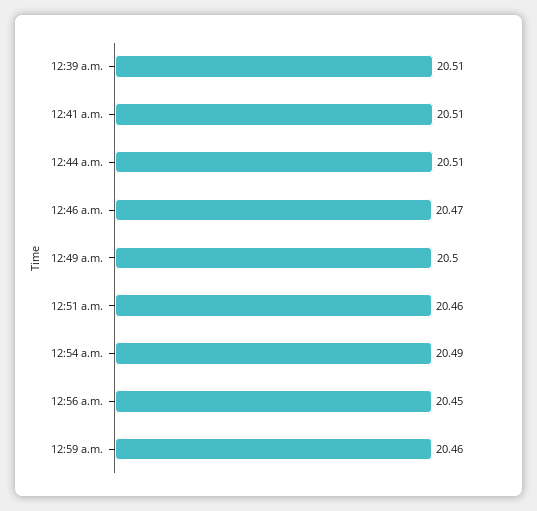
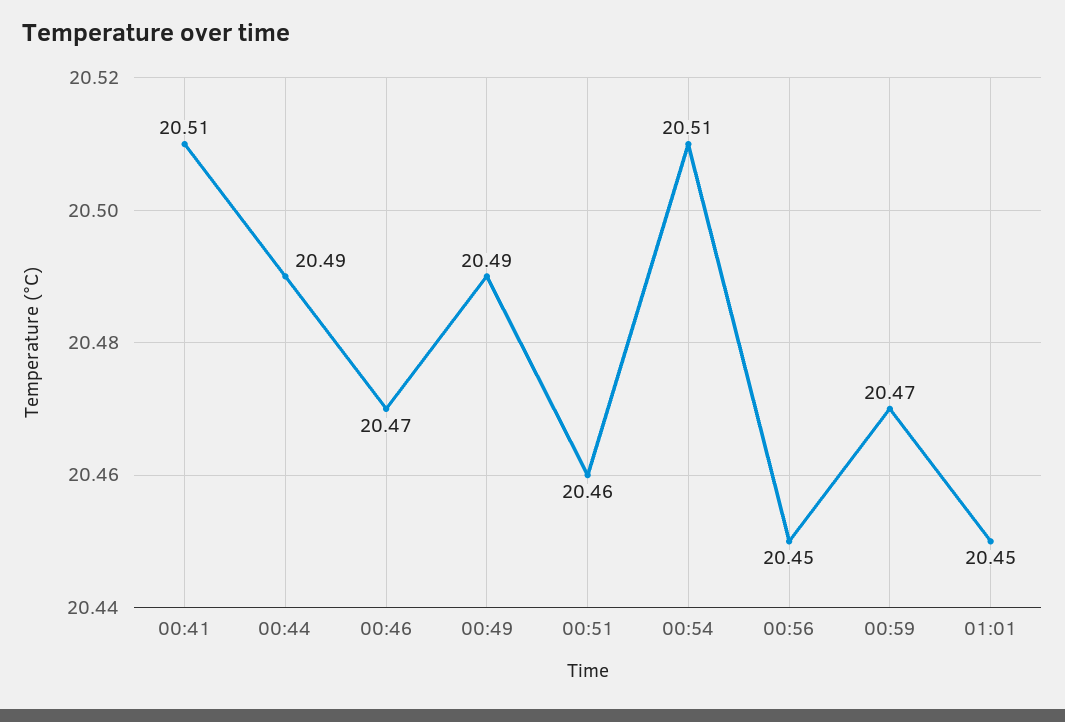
12:39 a.m.: 20.51 -> none
12:44 a.m.: 20.51 -> 20.49
12:49 a.m.: 20.5 -> 20.49
12:54 a.m.: 20.49 -> 20.51
12:59 a.m.: 20.46 -> 20.47
01:01: none -> 20.45

